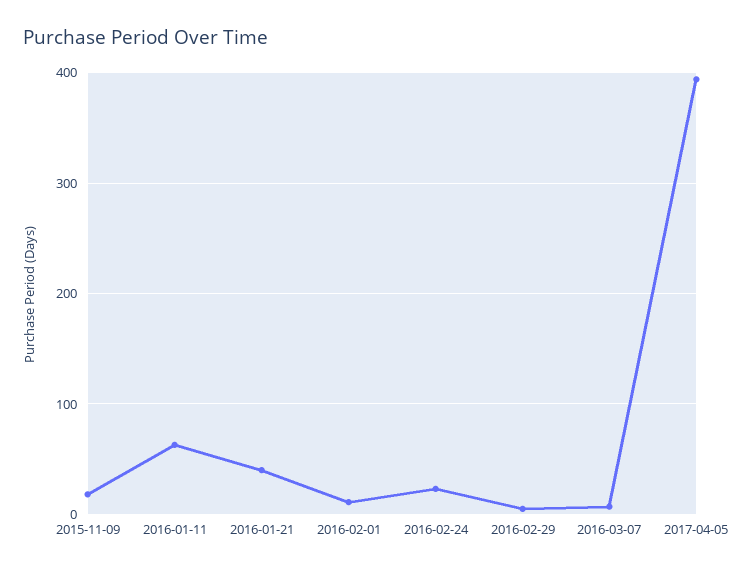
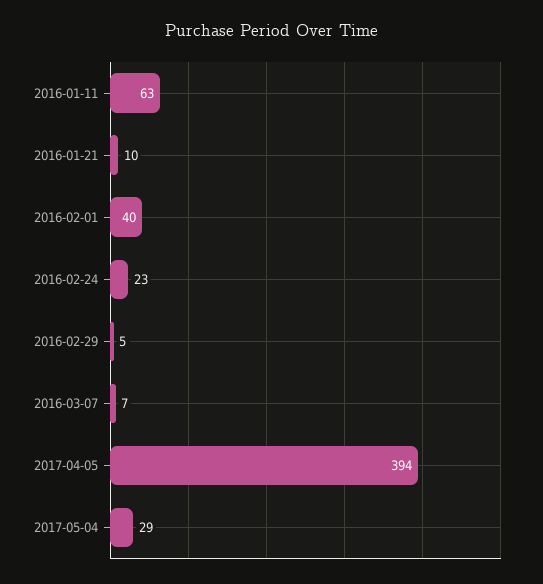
2015-11-09: 20 -> none
2016-01-21: 40 -> 10
2016-02-01: 10 -> 40
2017-05-04: none -> 29

